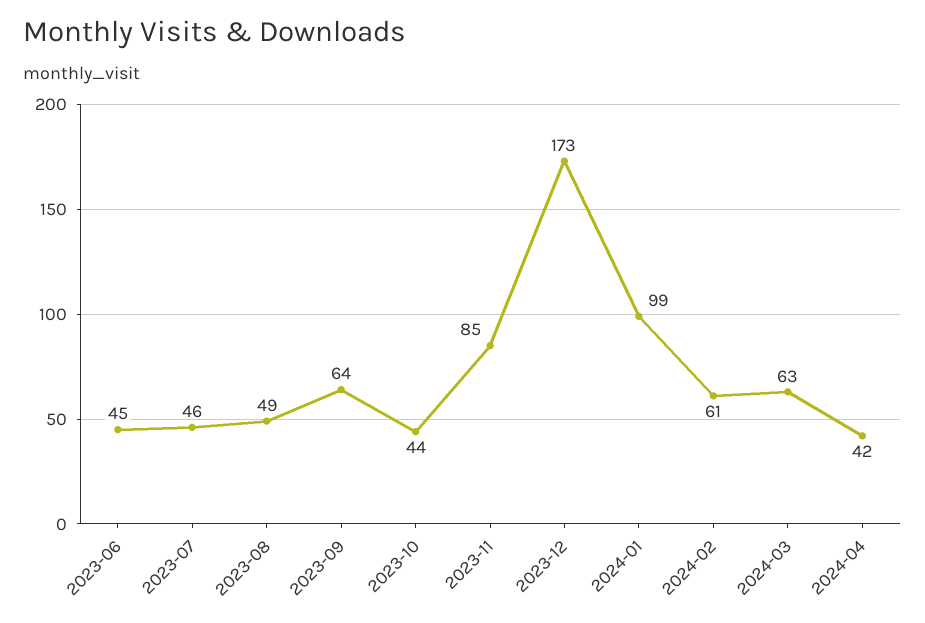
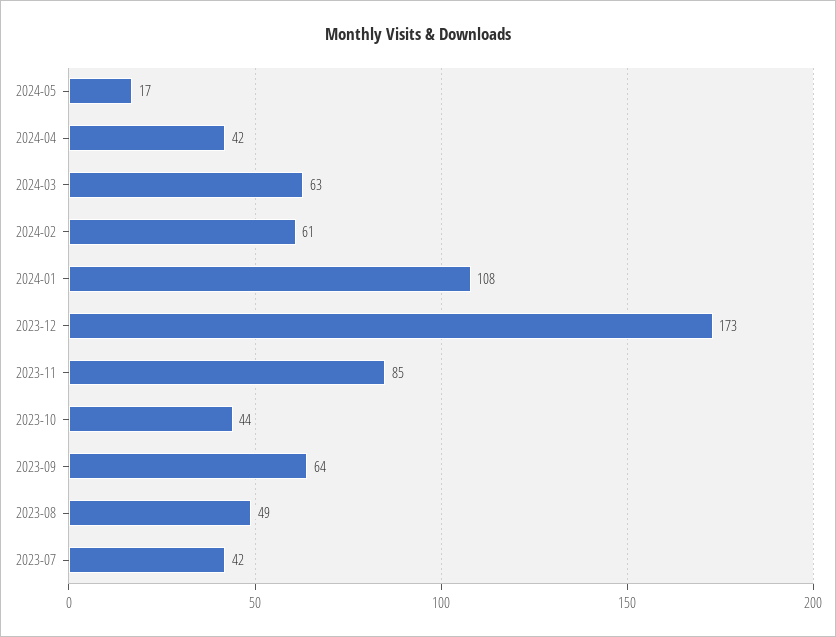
2023-06: 45 -> none
2023-07: 46 -> 42
2024-01: 99 -> 108
2024-05: none -> 17

